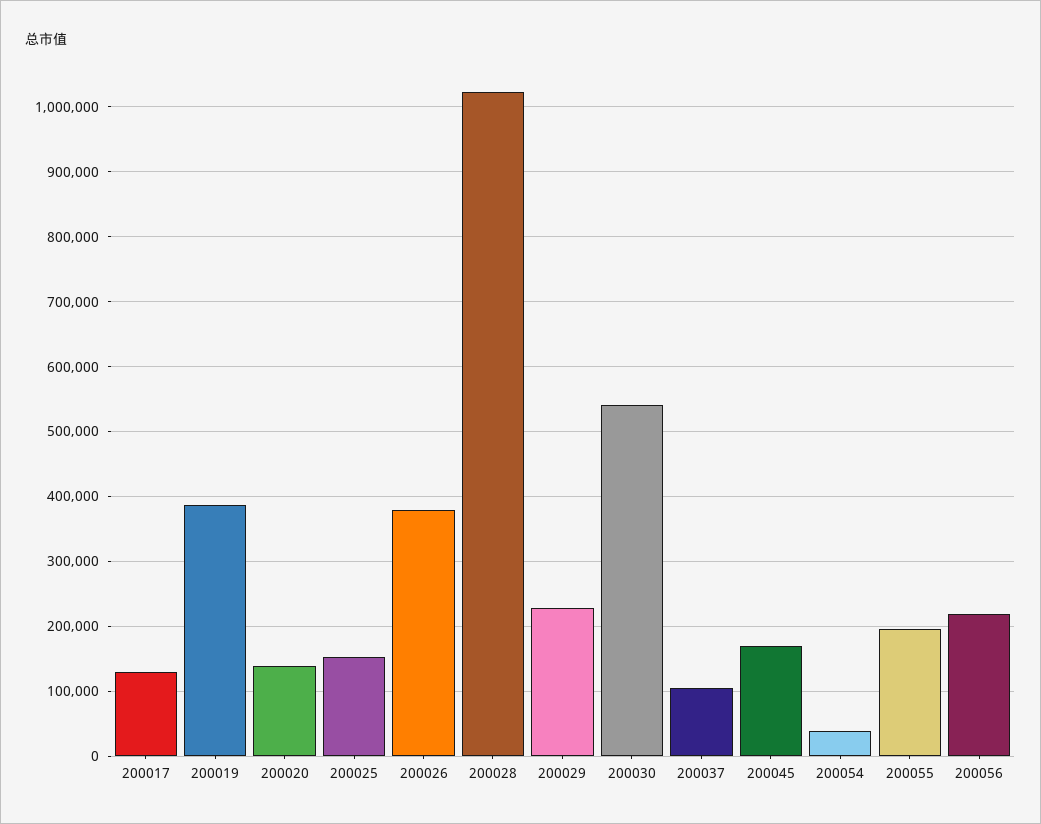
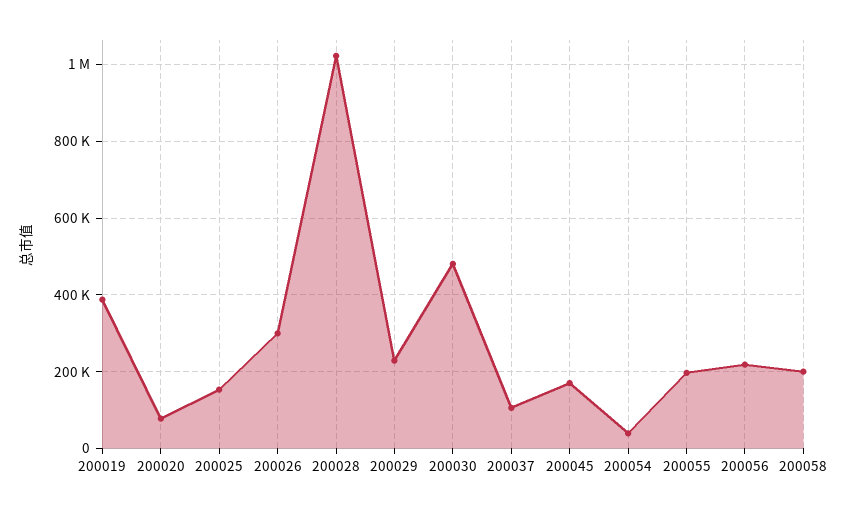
200017: 130000 -> none
200020: 140000 -> 80000
200026: 380000 -> 300000
200030: 540000 -> 480000
200058: none -> 200000

